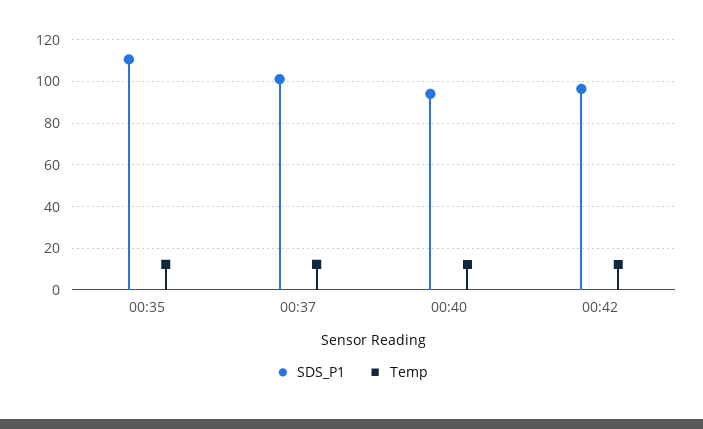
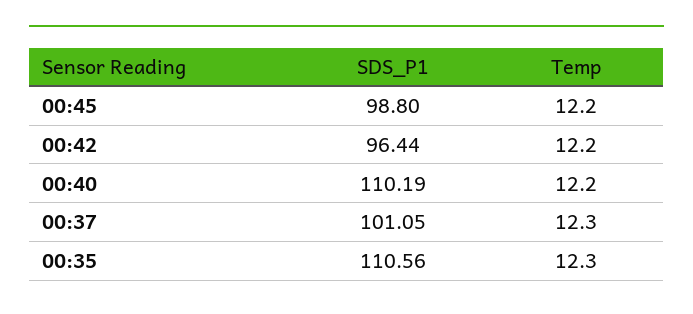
SDS_P1, 00:40: 95 -> 110.19
SDS_P1, 00:45: none -> 98.8
Temp, 00:45: none -> 12.2

